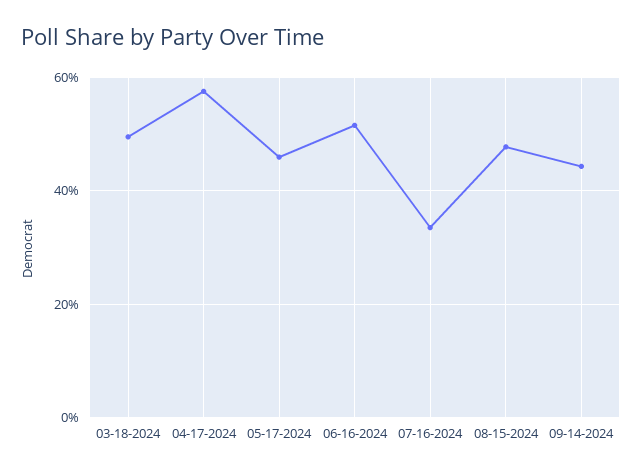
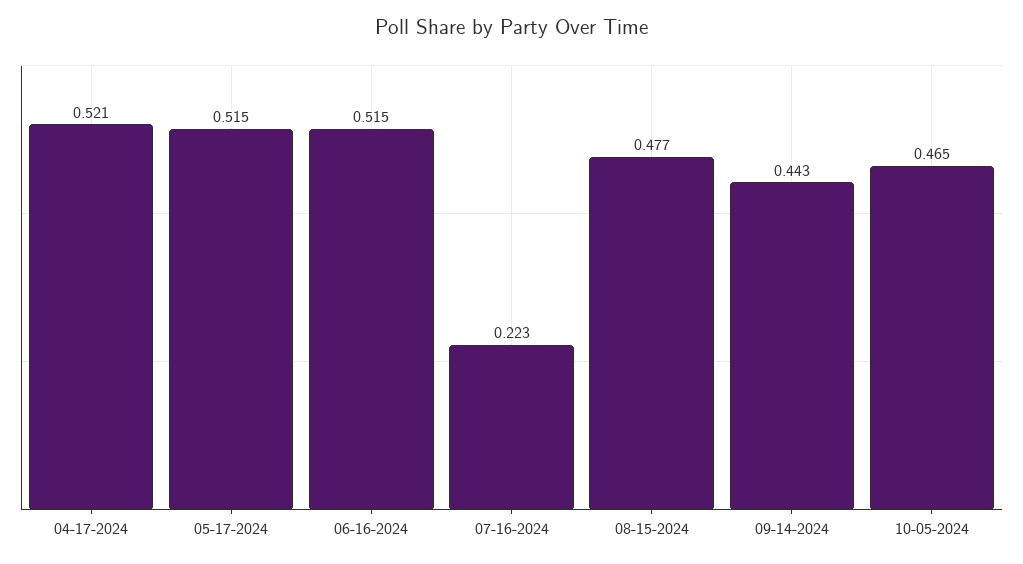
03-18-2024: 0.5 -> none
04-17-2024: 0.58 -> 0.521
05-17-2024: 0.46 -> 0.515
07-16-2024: 0.34 -> 0.223
10-05-2024: none -> 0.465

